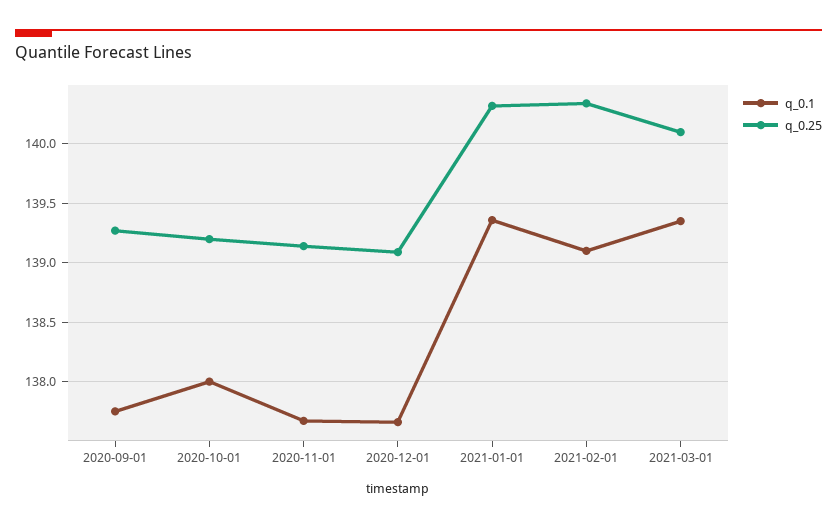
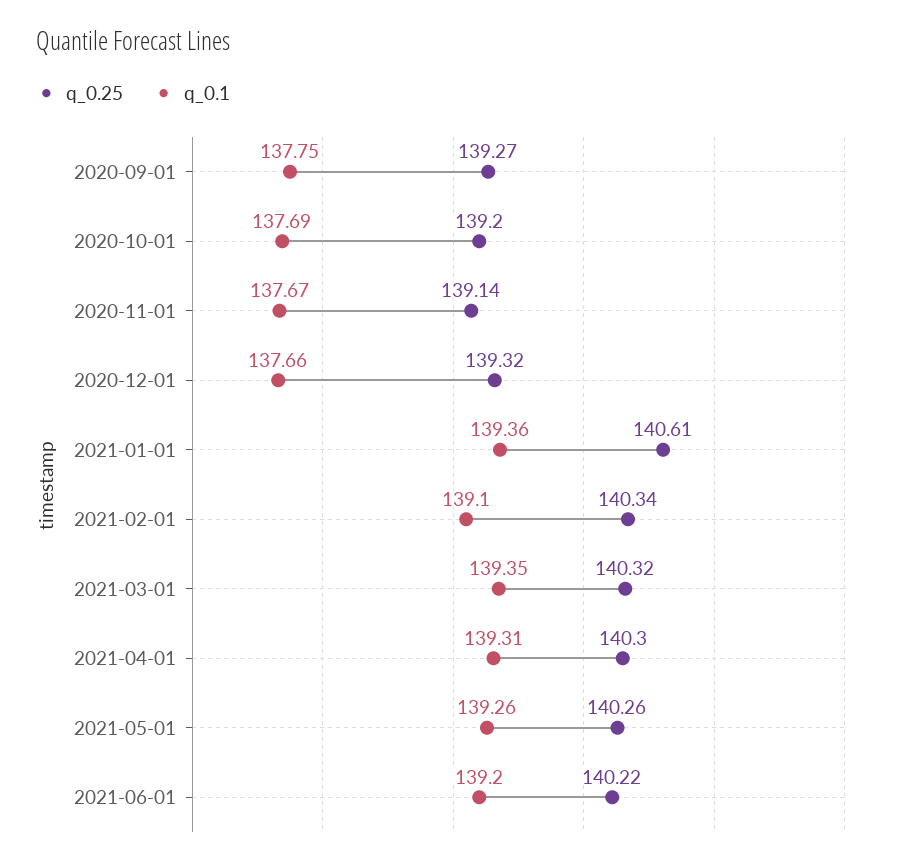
q_0.1, 2020-10-01: 138 -> 137.69
q_0.25, 2020-12-01: 139.1 -> 139.32
q_0.25, 2021-01-01: 140.3 -> 140.61
q_0.25, 2021-03-01: 140.1 -> 140.32
q_0.25, 2021-04-01: none -> 140.3
q_0.1, 2021-04-01: none -> 139.31
q_0.25, 2021-05-01: none -> 140.26
q_0.1, 2021-05-01: none -> 139.26
q_0.25, 2021-06-01: none -> 140.22
q_0.1, 2021-06-01: none -> 139.2

